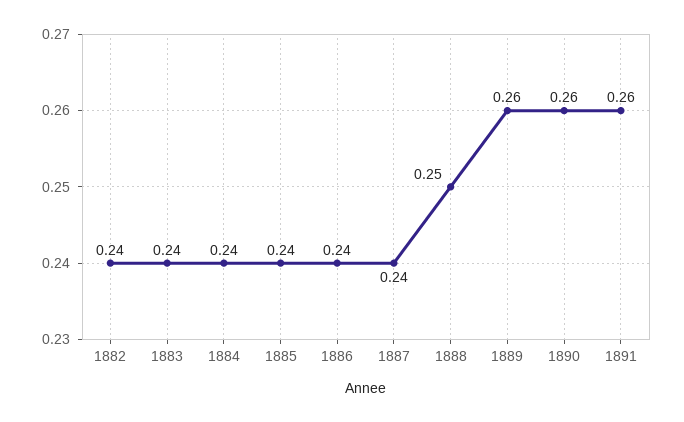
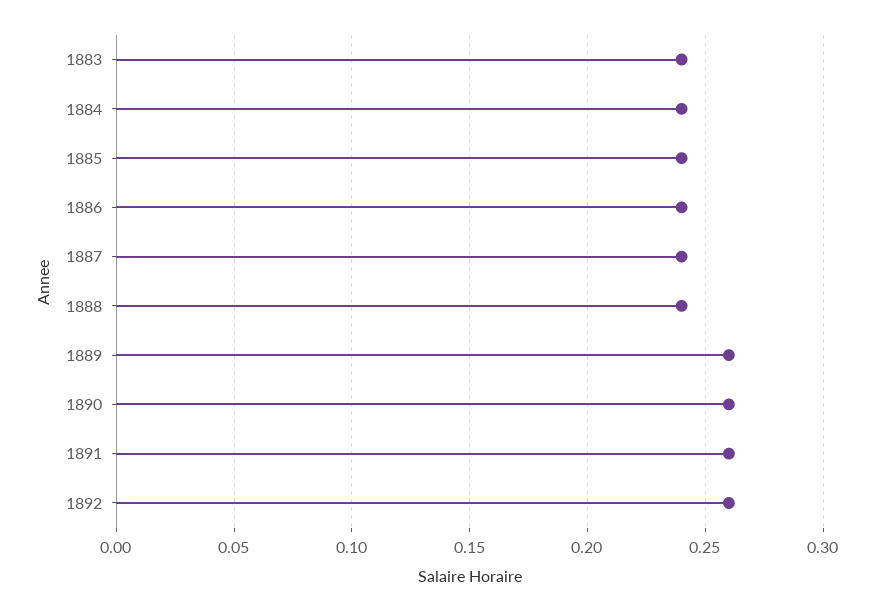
1882: 0.24 -> none
1888: 0.25 -> 0.24
1892: none -> 0.26

